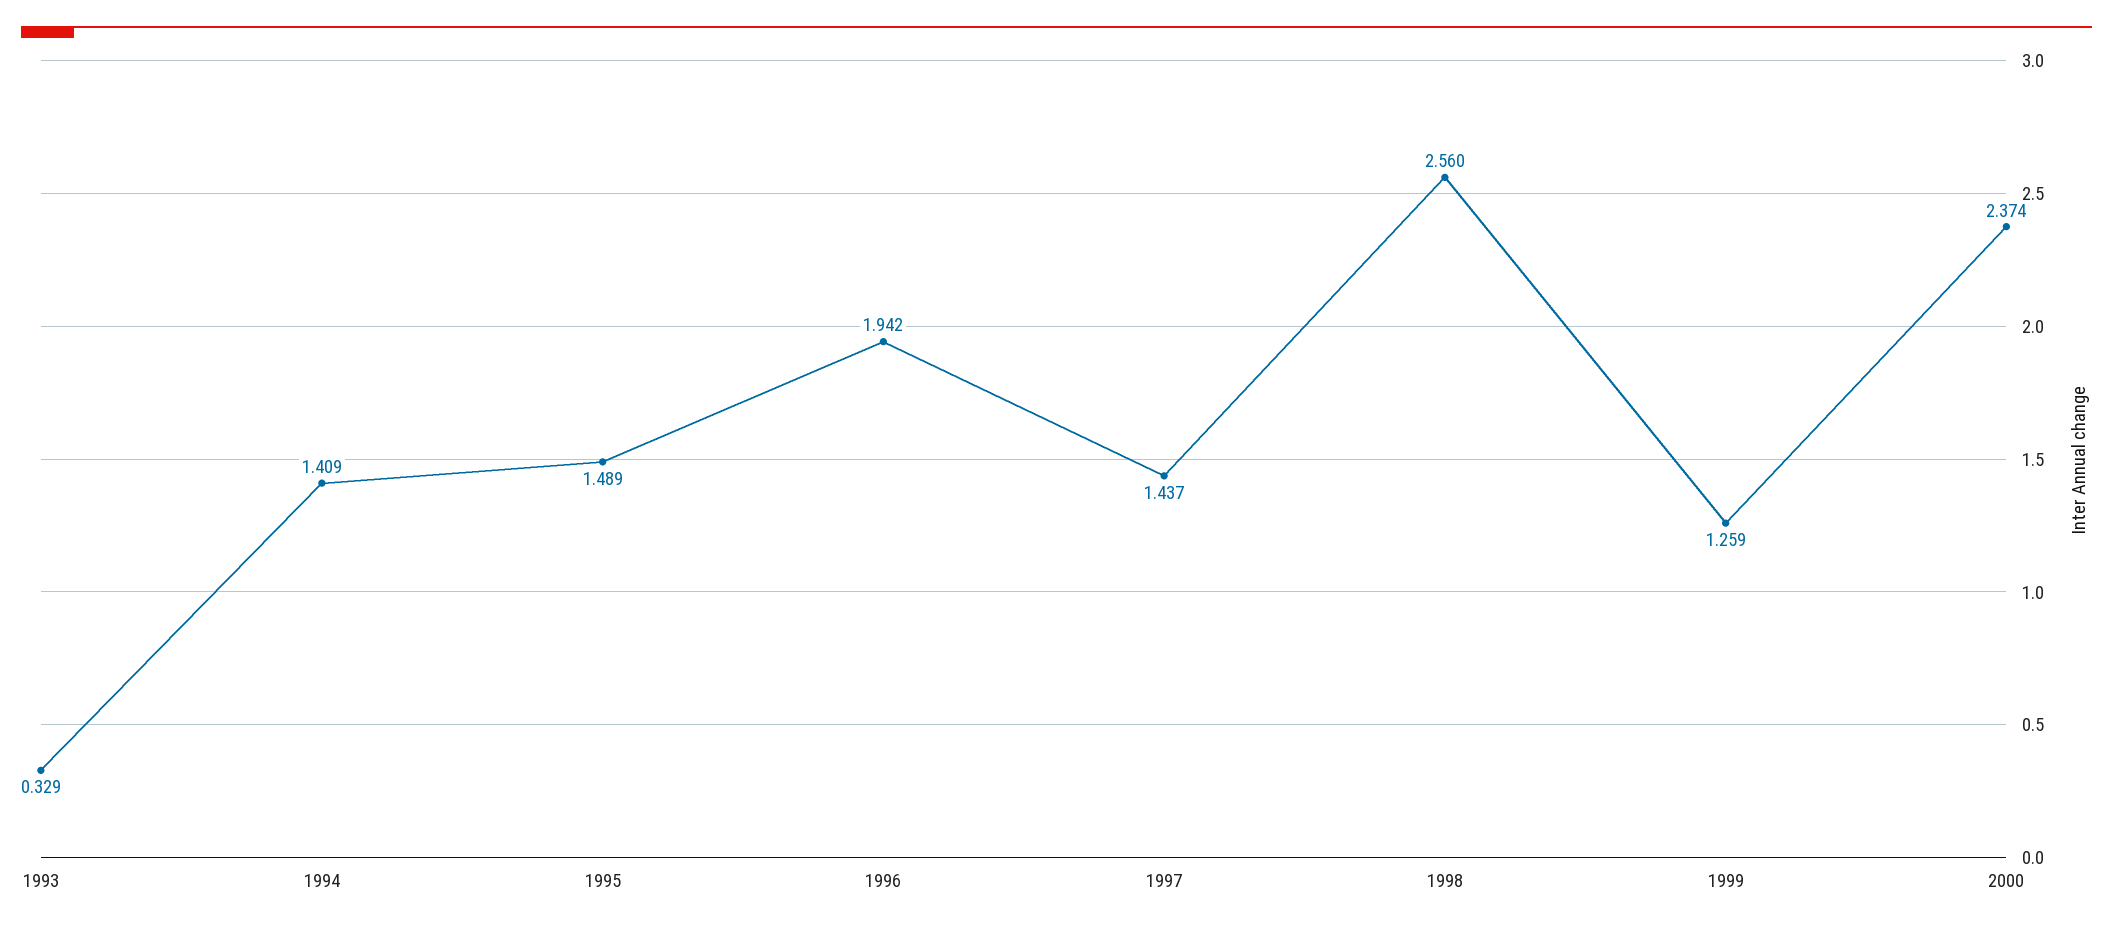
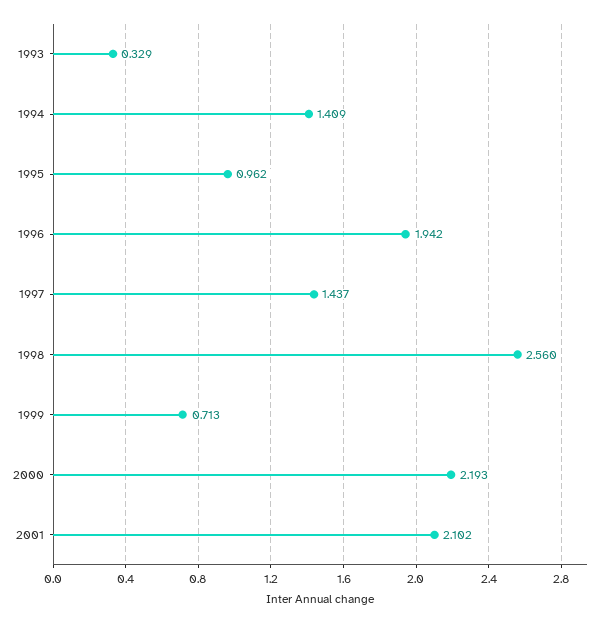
1995: 1.489 -> 0.962
1999: 1.259 -> 0.713
2000: 2.374 -> 2.193
2001: none -> 2.102

